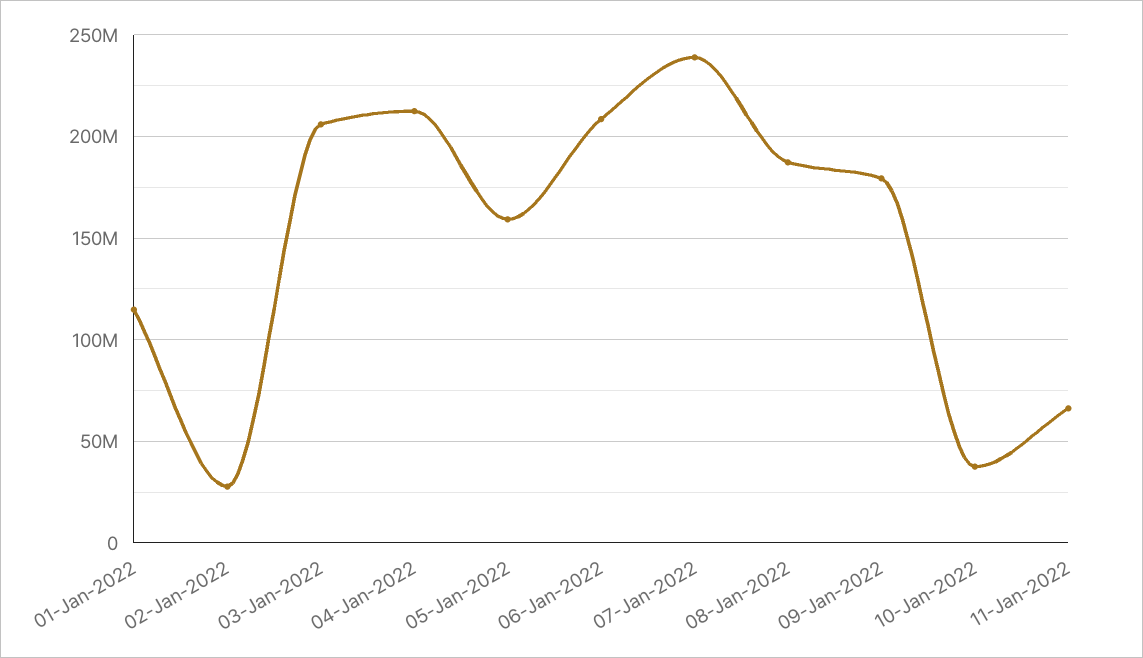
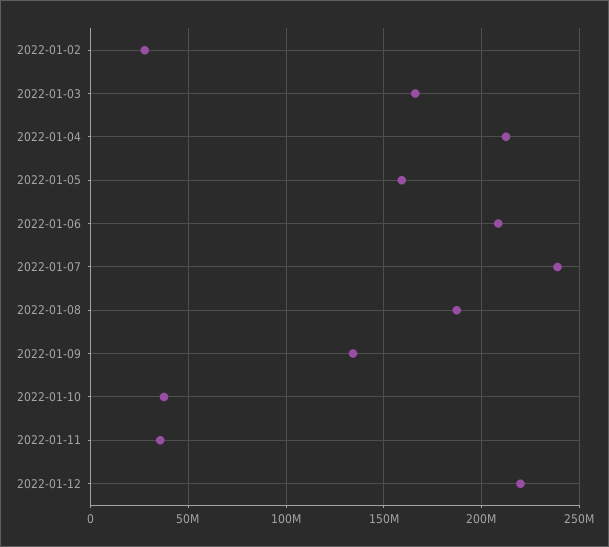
01-Jan-2022: 115000000 -> none
03-Jan-2022: 205000000 -> 165000000
09-Jan-2022: 180000000 -> 135000000
11-Jan-2022: 65000000 -> 35000000
2022-01-12: none -> 220000000

